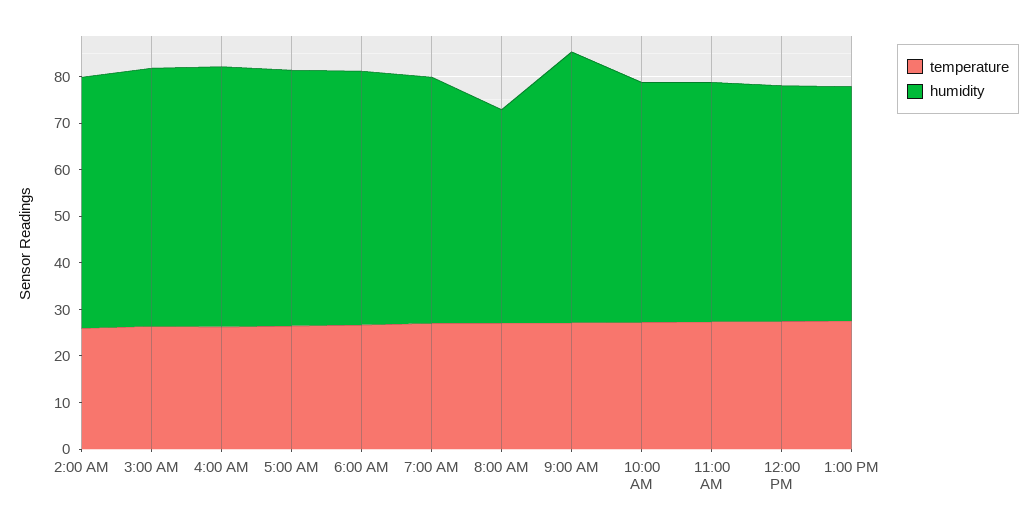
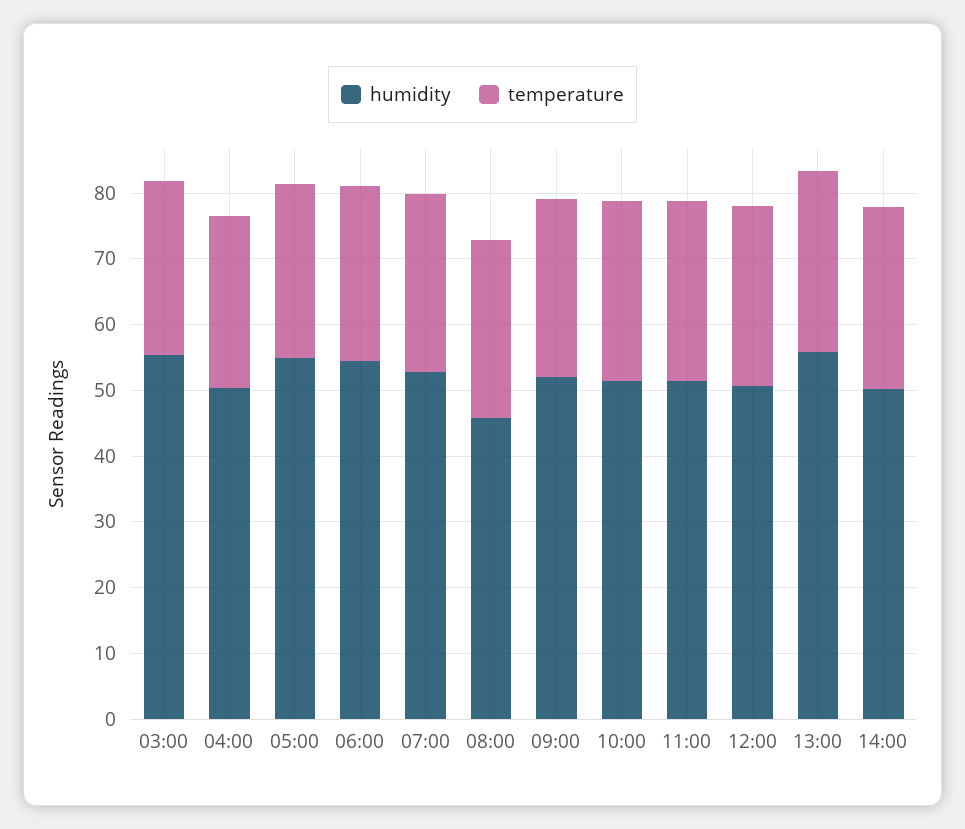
temperature, 2:00 AM: 26 -> none
humidity, 2:00 AM: 54 -> none
humidity, 4:00 AM: 56 -> 50
humidity, 9:00 AM: 58 -> 52
humidity, 1:00 PM: 50 -> 56
humidity, 14:00: none -> 50
temperature, 14:00: none -> 28

